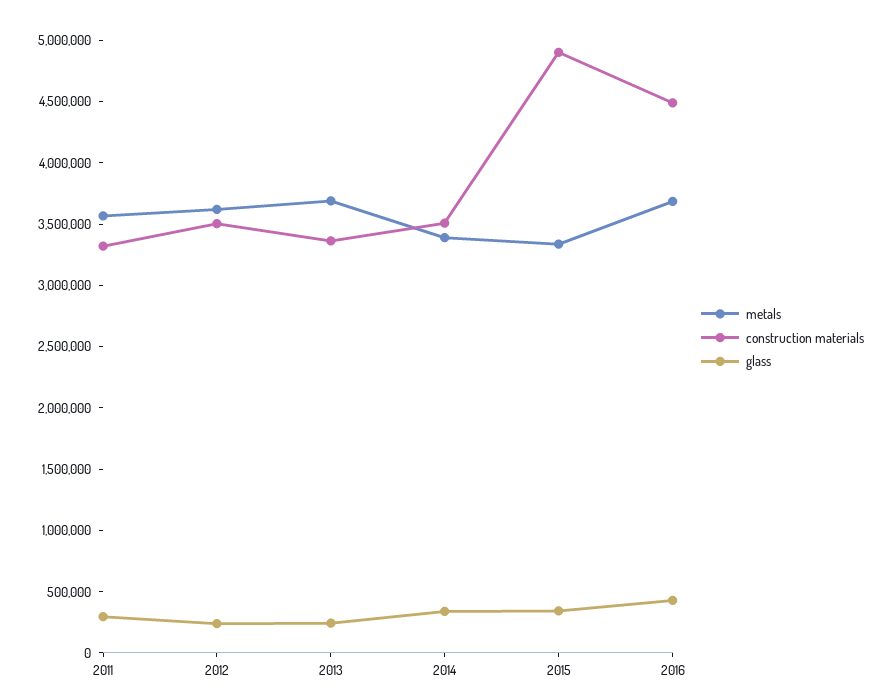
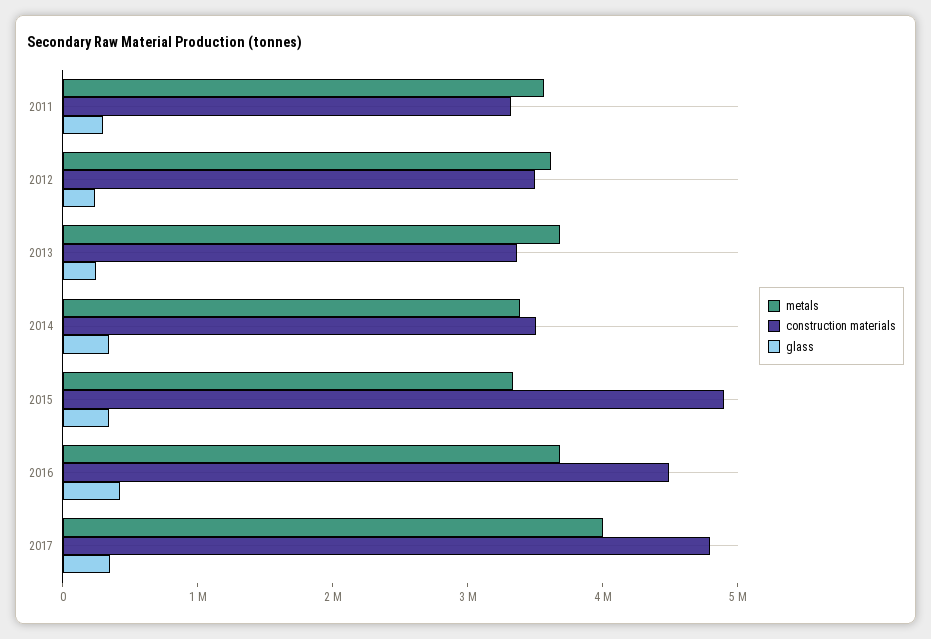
metals, 2017: none -> 4000000
construction materials, 2017: none -> 4800000
glass, 2017: none -> 400000

